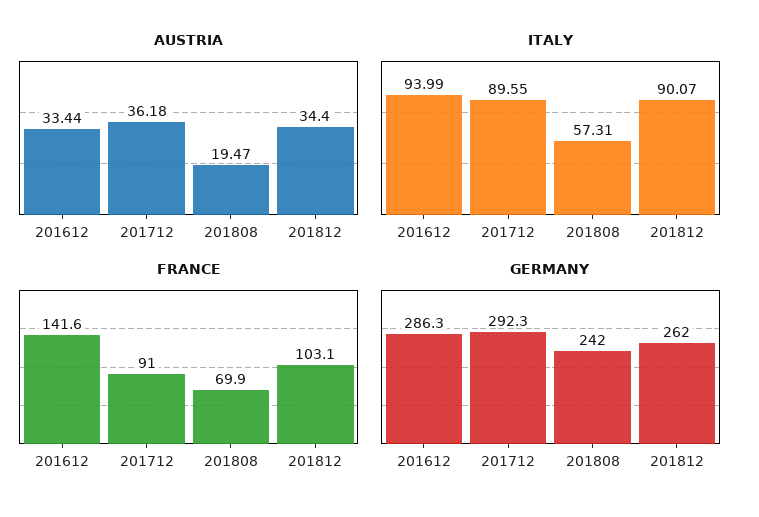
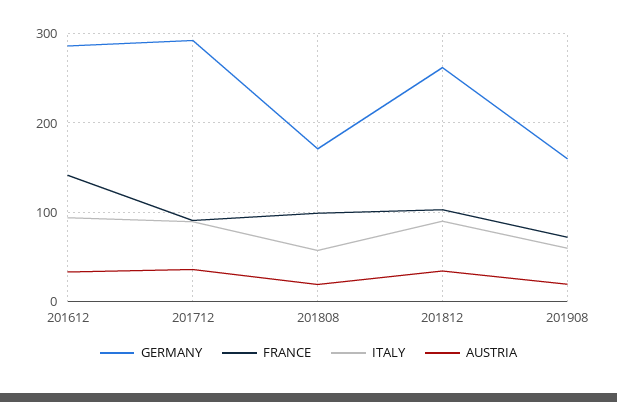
FRANCE, 201808: 69.9 -> 100
GERMANY, 201808: 242 -> 170
GERMANY, 201908: none -> 160
FRANCE, 201908: none -> 70
ITALY, 201908: none -> 60
AUSTRIA, 201908: none -> 20

